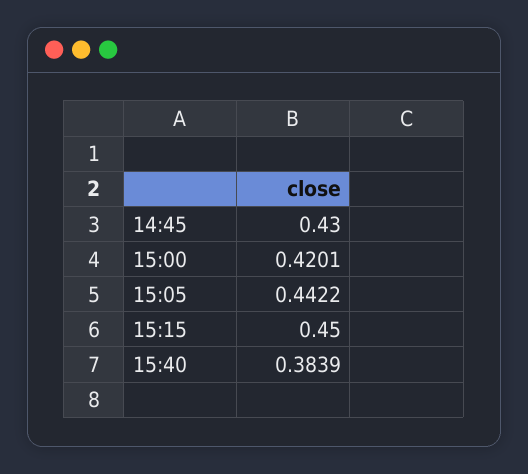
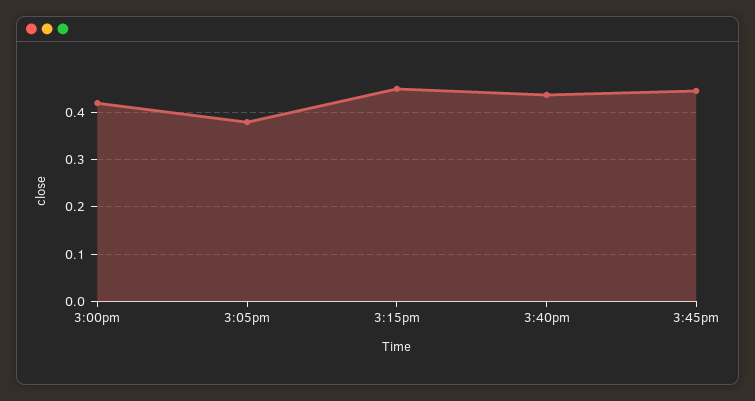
14:45: 0.43 -> none
15:05: 0.4422 -> 0.38
15:40: 0.3839 -> 0.44
3:45pm: none -> 0.44

